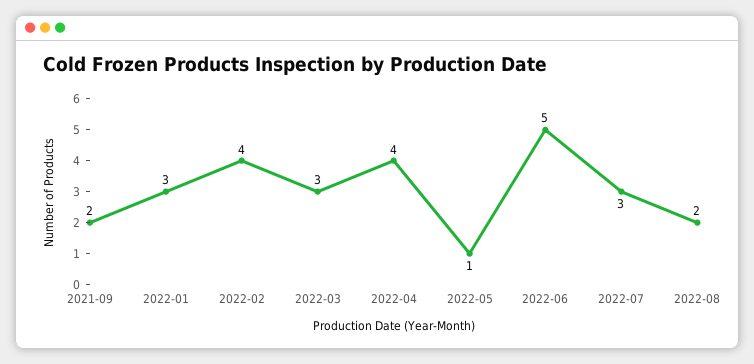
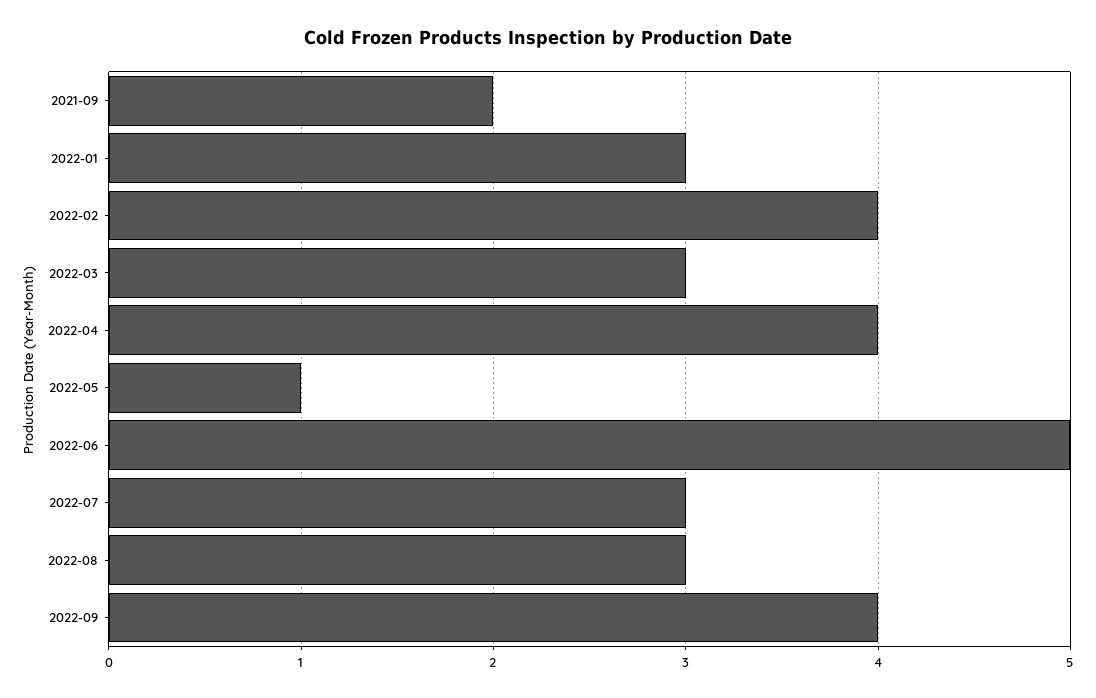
2022-08: 2 -> 3
2022-09: none -> 4

